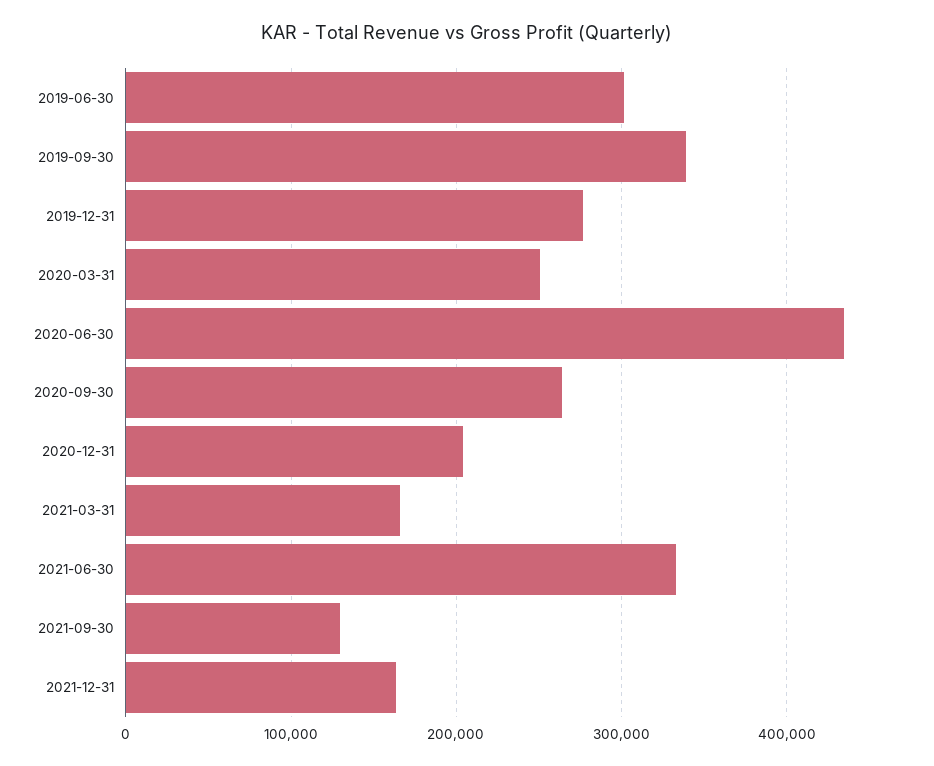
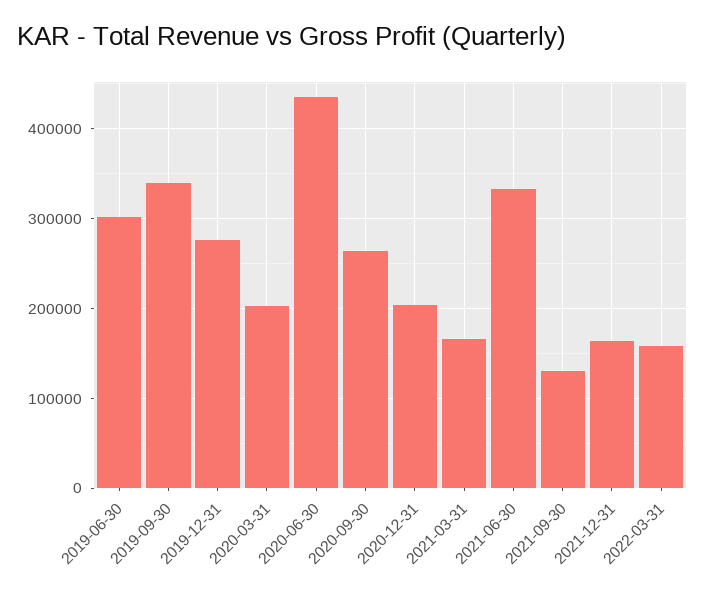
2020-03-31: 250000 -> 200000
2022-03-31: none -> 160000

